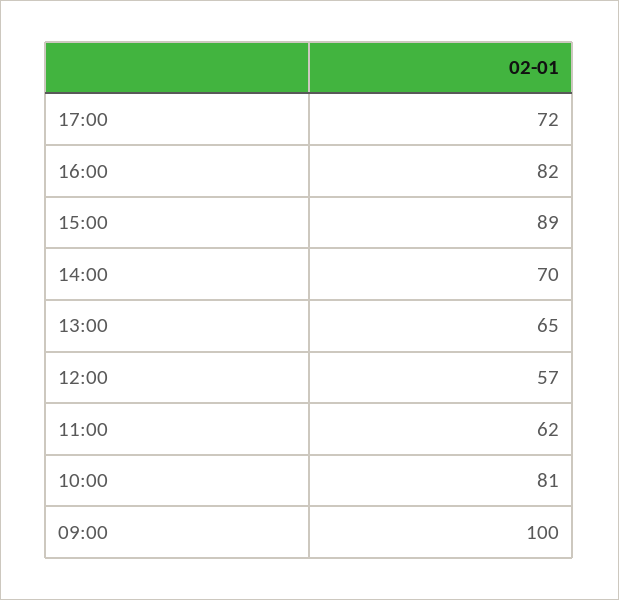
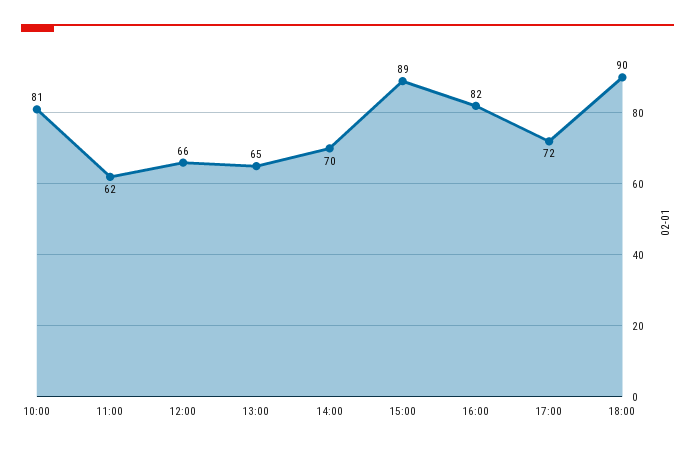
12:00: 57 -> 66
09:00: 100 -> none
18:00: none -> 90

